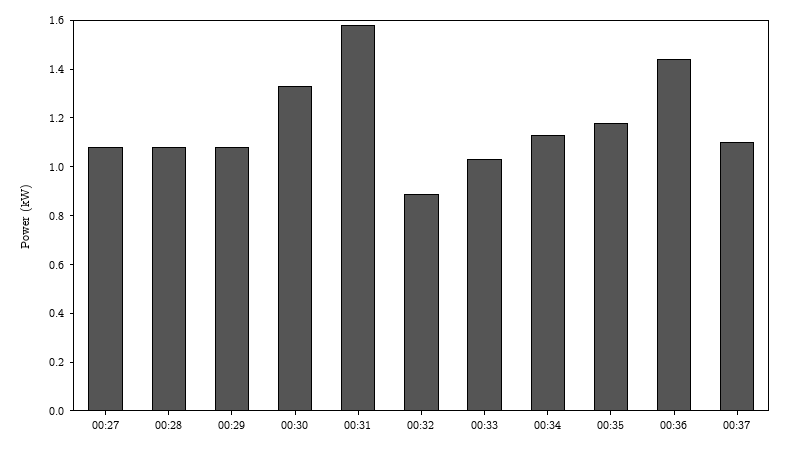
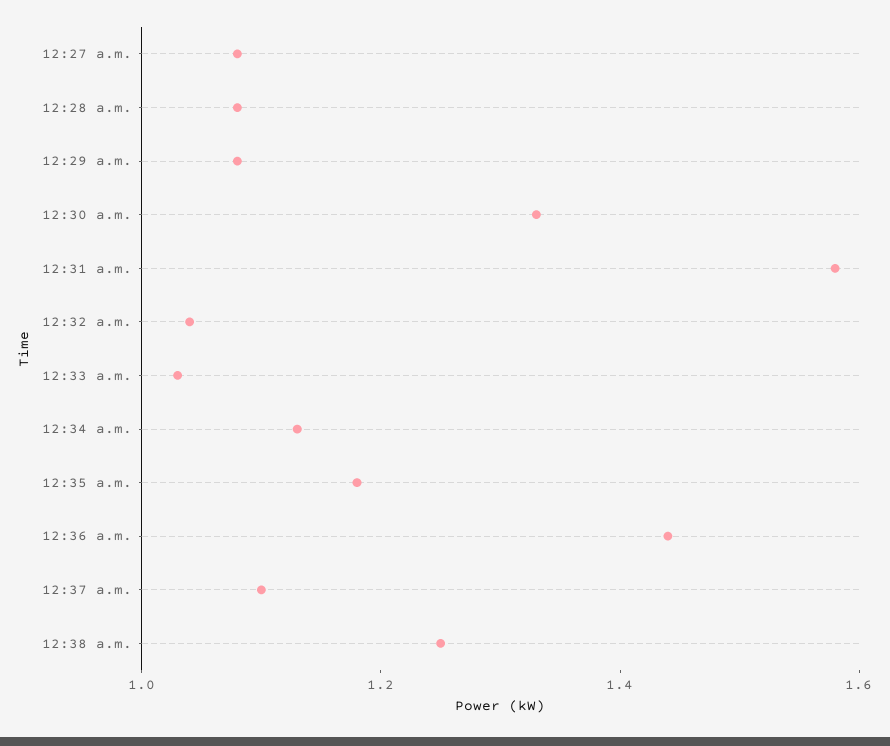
00:32: 0.9 -> 1.05
12:38 a.m.: none -> 1.25

